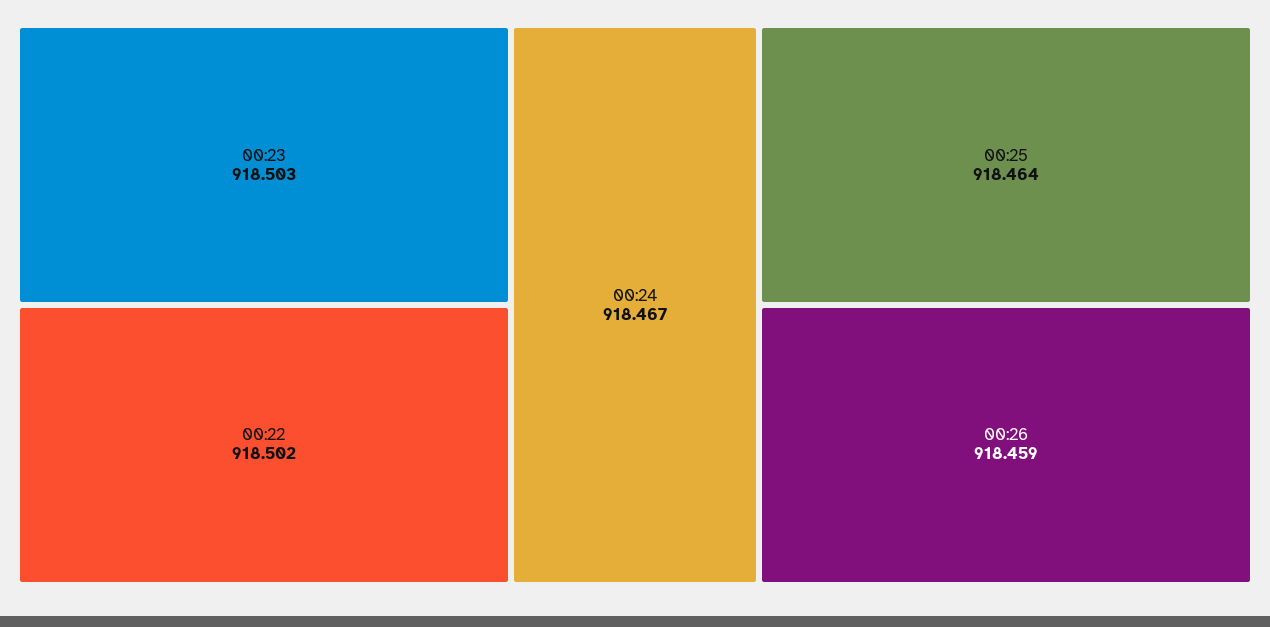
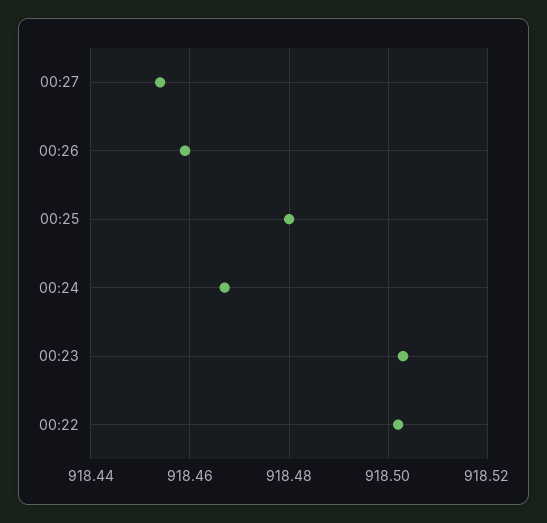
00:25: 918.464 -> 918.48
00:27: none -> 918.455

